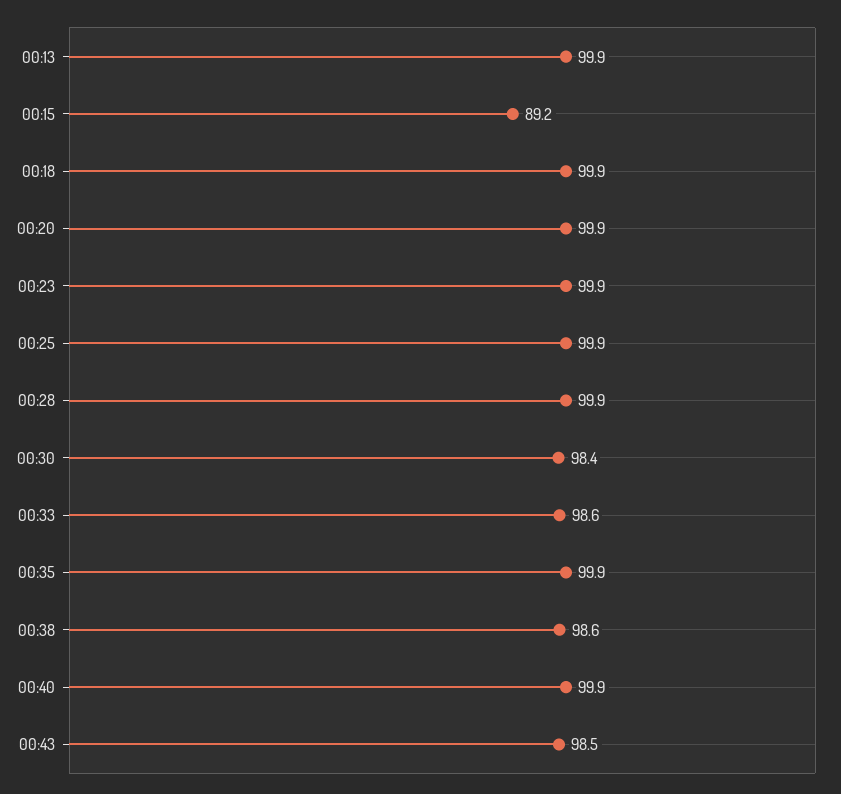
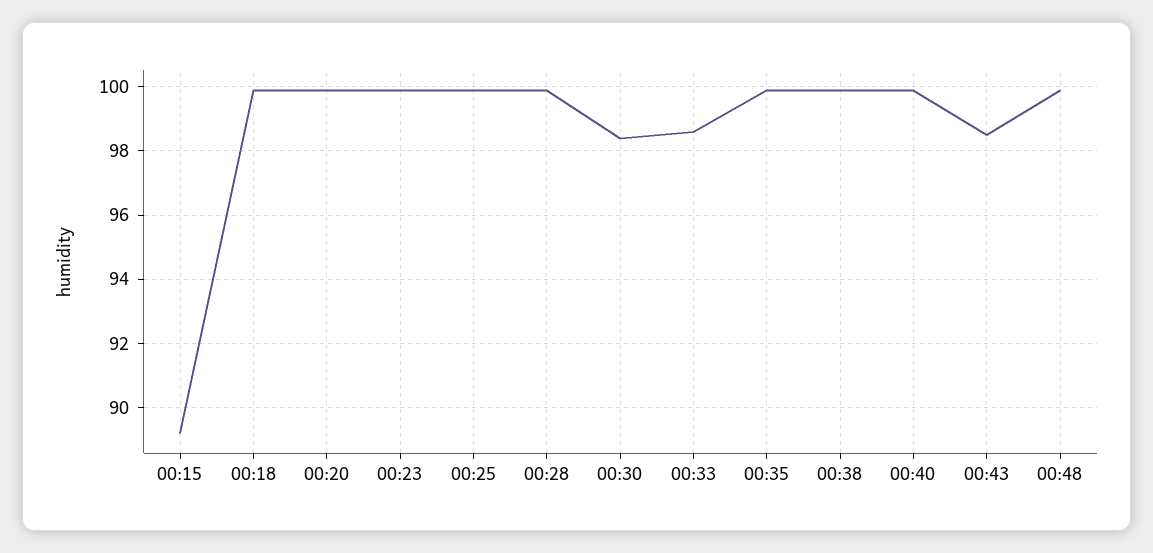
00:13: 99.9 -> none
00:38: 98.6 -> 100
00:48: none -> 100

